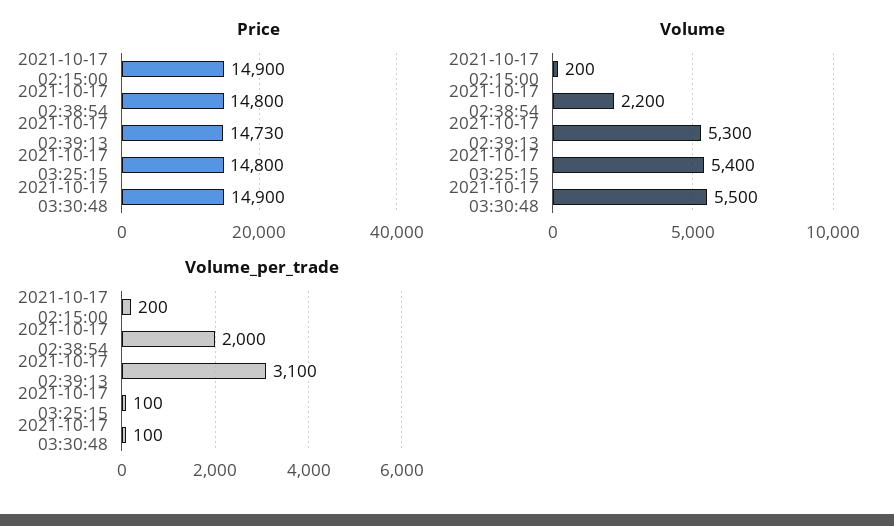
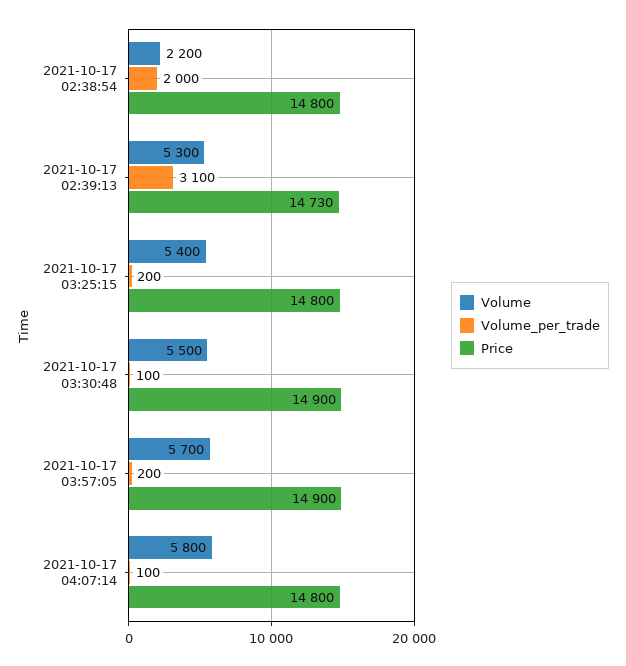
Price, 2021-10-17 02:15:00: 14900 -> none
Volume, 2021-10-17 02:15:00: 200 -> none
Volume_per_trade, 2021-10-17 02:15:00: 200 -> none
Volume_per_trade, 2021-10-17 03:25:15: 100 -> 200
Volume, 2021-10-17 03:57:05: none -> 5700
Volume_per_trade, 2021-10-17 03:57:05: none -> 200
Price, 2021-10-17 03:57:05: none -> 14900
Volume, 2021-10-17 04:07:14: none -> 5800
Volume_per_trade, 2021-10-17 04:07:14: none -> 100
Price, 2021-10-17 04:07:14: none -> 14800

